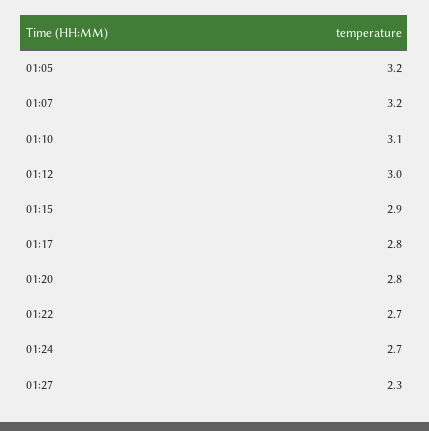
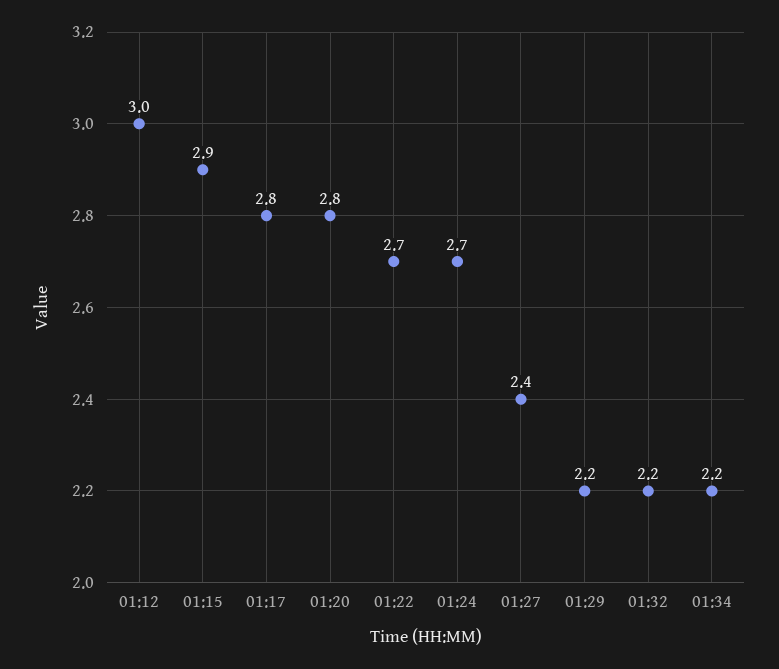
01:05: 3.2 -> none
01:07: 3.2 -> none
01:10: 3.1 -> none
01:27: 2.3 -> 2.4
01:29: none -> 2.2
01:32: none -> 2.2
01:34: none -> 2.2

